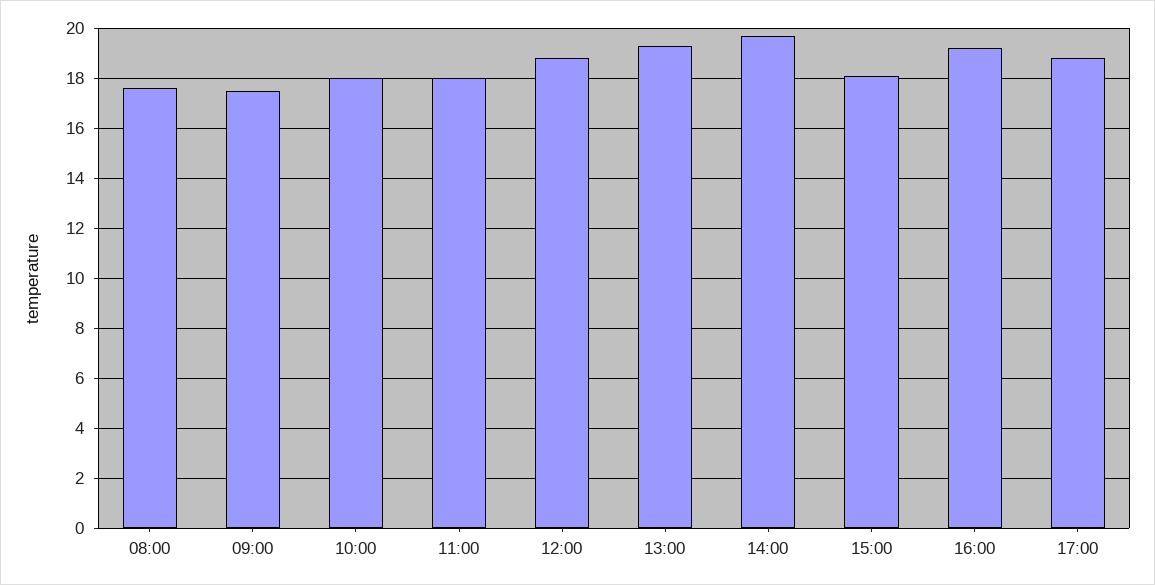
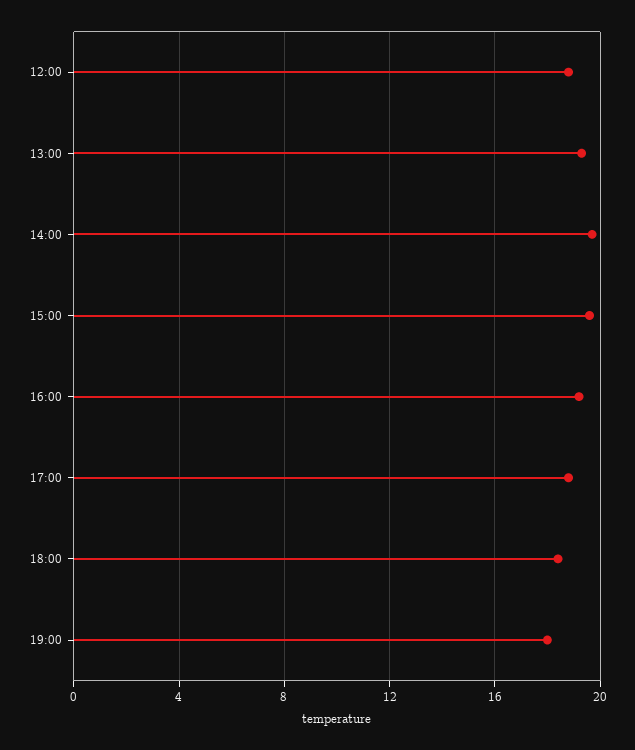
08:00: 17.5 -> none
09:00: 17.5 -> none
10:00: 18 -> none
11:00: 18 -> none
15:00: 18 -> 19.5
18:00: none -> 18.5
19:00: none -> 18

